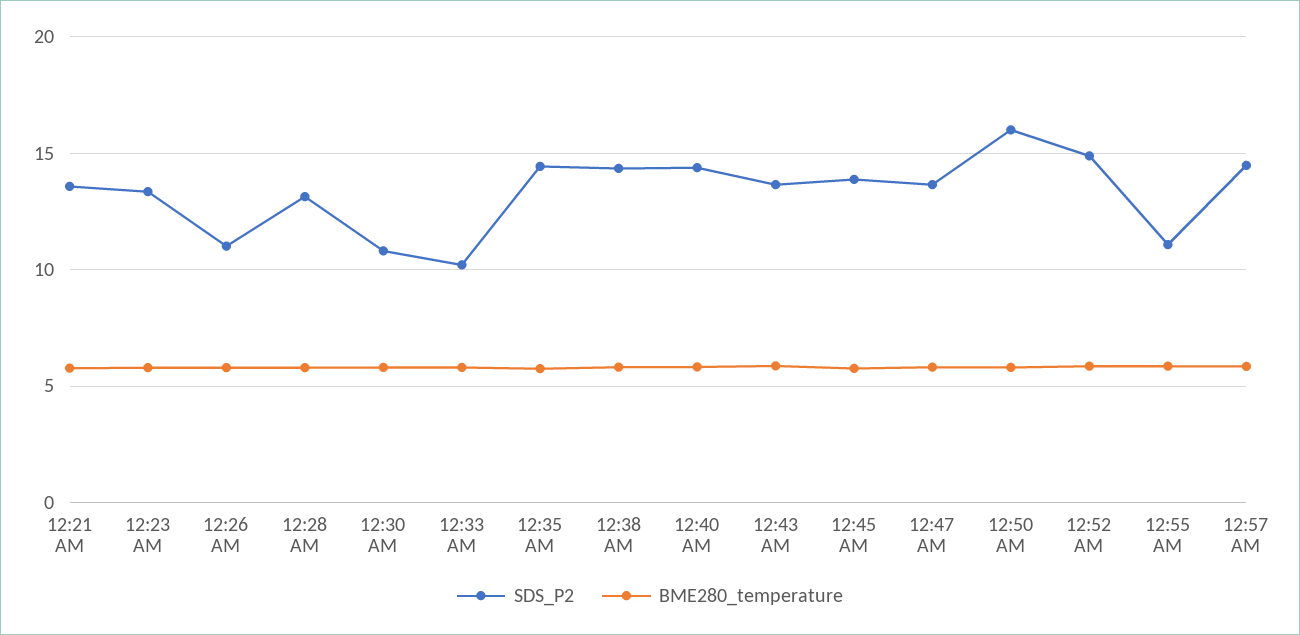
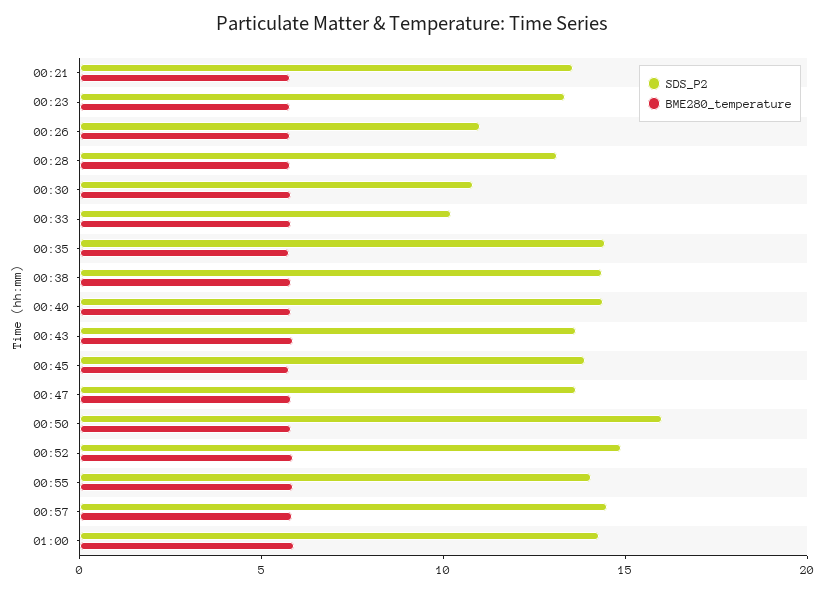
SDS_P2, 12:55 AM: 11 -> 14
SDS_P2, 01:00: none -> 14
BME280_temperature, 01:00: none -> 6

